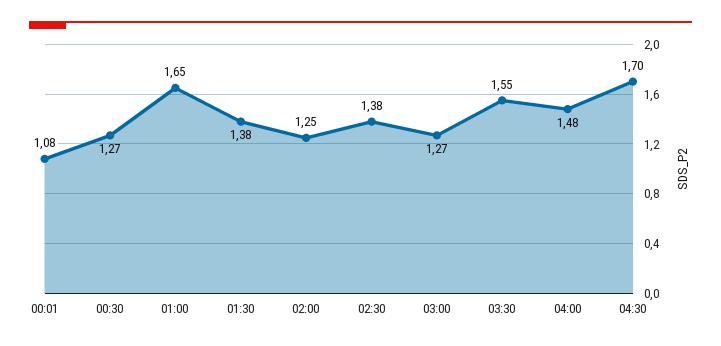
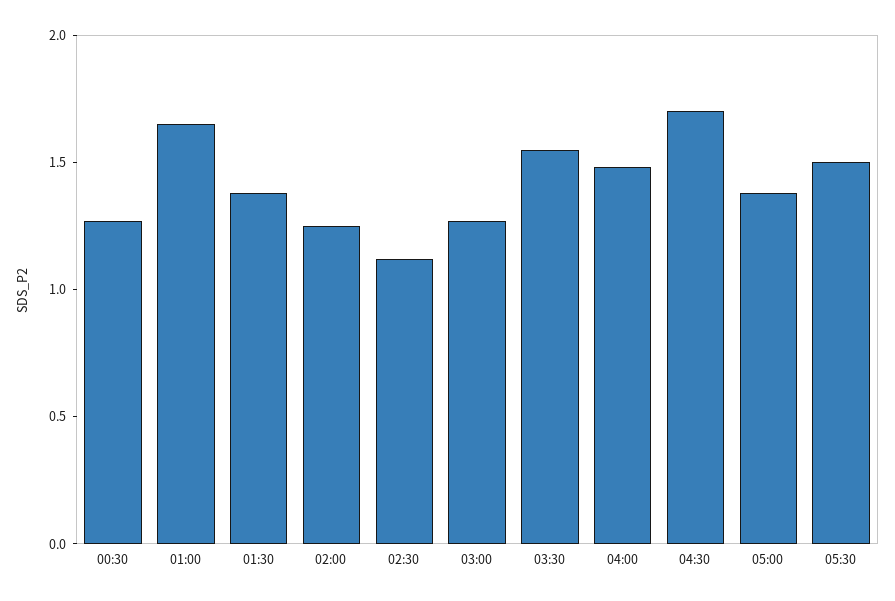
00:01: 1.08 -> none
02:30: 1.38 -> 1.1
05:00: none -> 1.4
05:30: none -> 1.5

